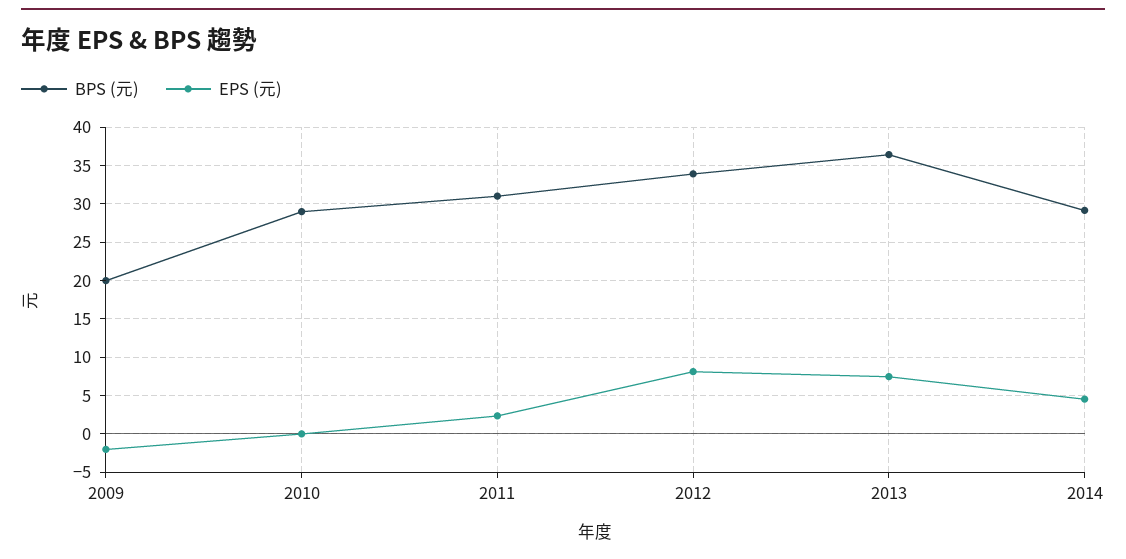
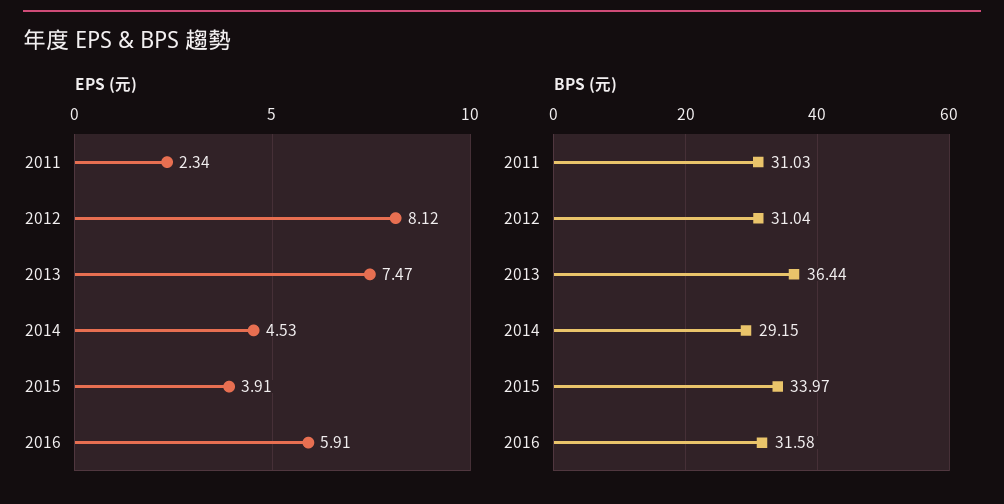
BPS (元), 2009: 20 -> none
EPS (元), 2009: -2 -> none
BPS (元), 2010: 29 -> none
EPS (元), 2010: 0 -> none
BPS (元), 2012: 34 -> 31.04
EPS (元), 2015: none -> 3.91
EPS (元), 2016: none -> 5.91
BPS (元), 2015: none -> 33.97
BPS (元), 2016: none -> 31.58

